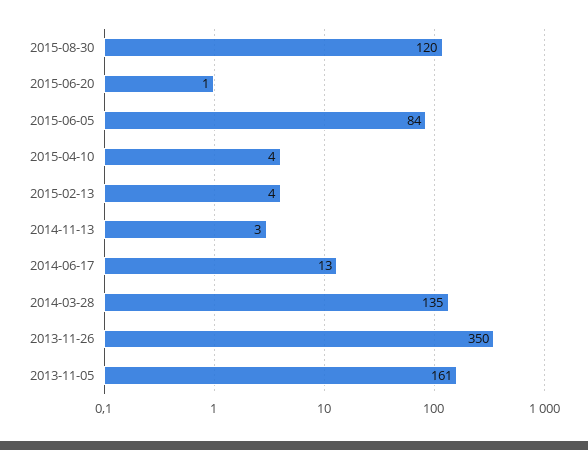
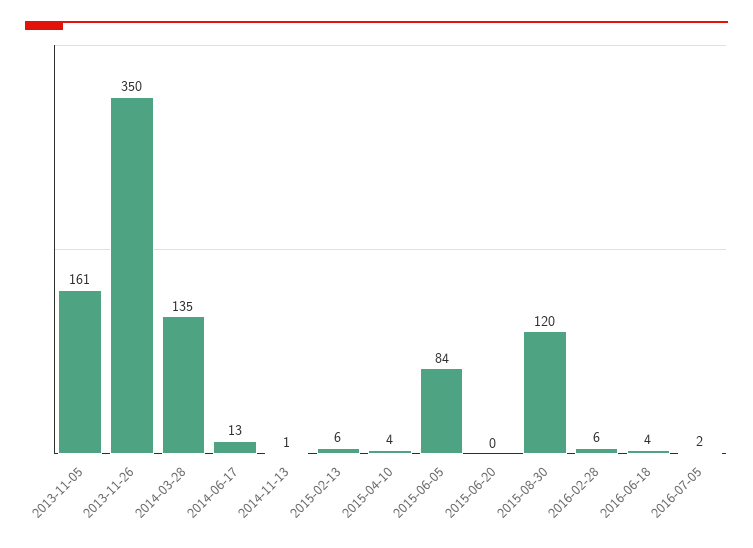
2015-06-20: 1 -> 0
2015-02-13: 4 -> 6
2014-11-13: 3 -> 1
2016-02-28: none -> 6
2016-06-18: none -> 4
2016-07-05: none -> 2

